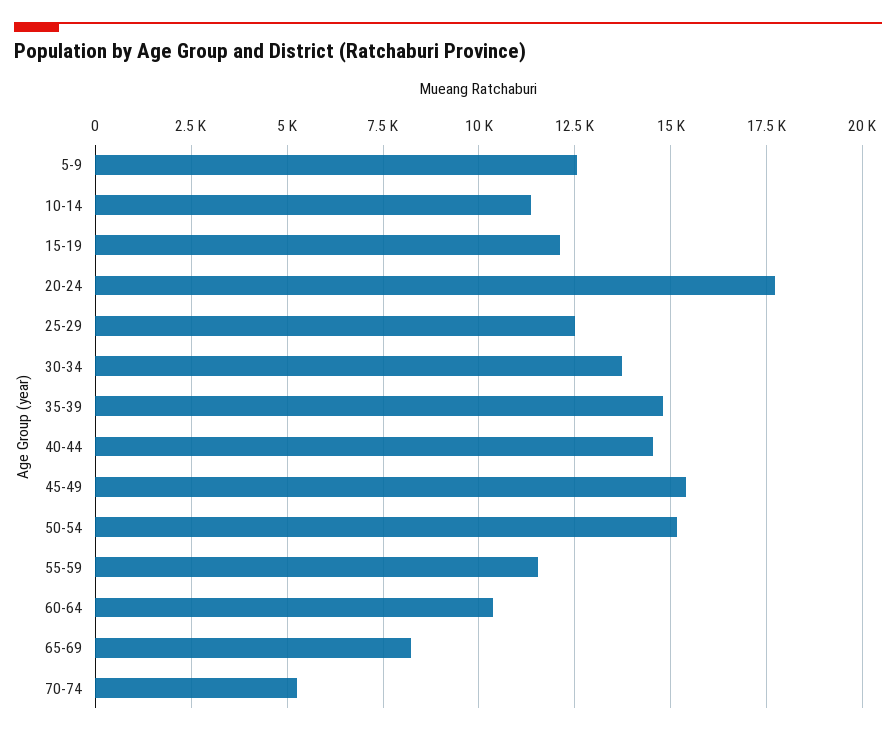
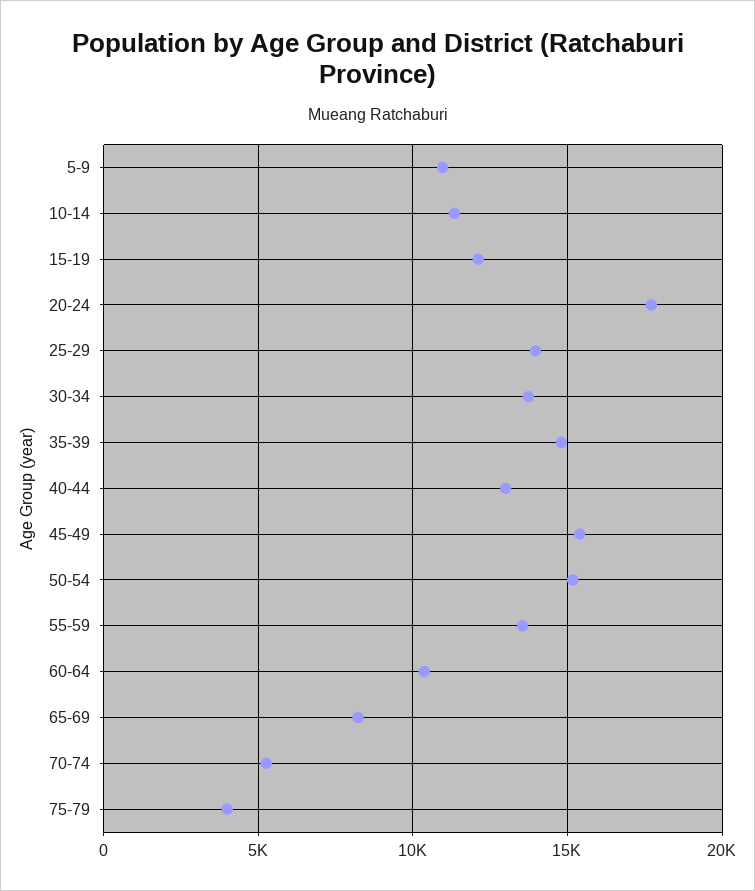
5-9: 12500 -> 11000
25-29: 12500 -> 14000
40-44: 14500 -> 13000
55-59: 11500 -> 13500
75-79: none -> 4000

